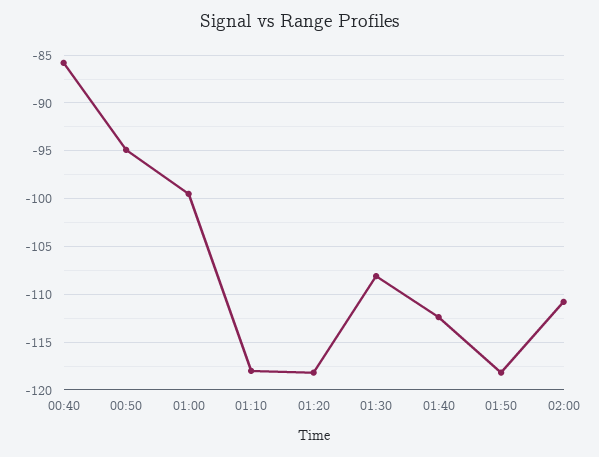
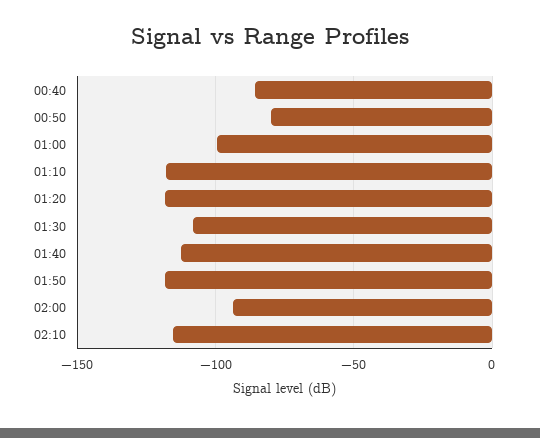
00:50: -95 -> -80
02:00: -111 -> -95
02:10: none -> -115

